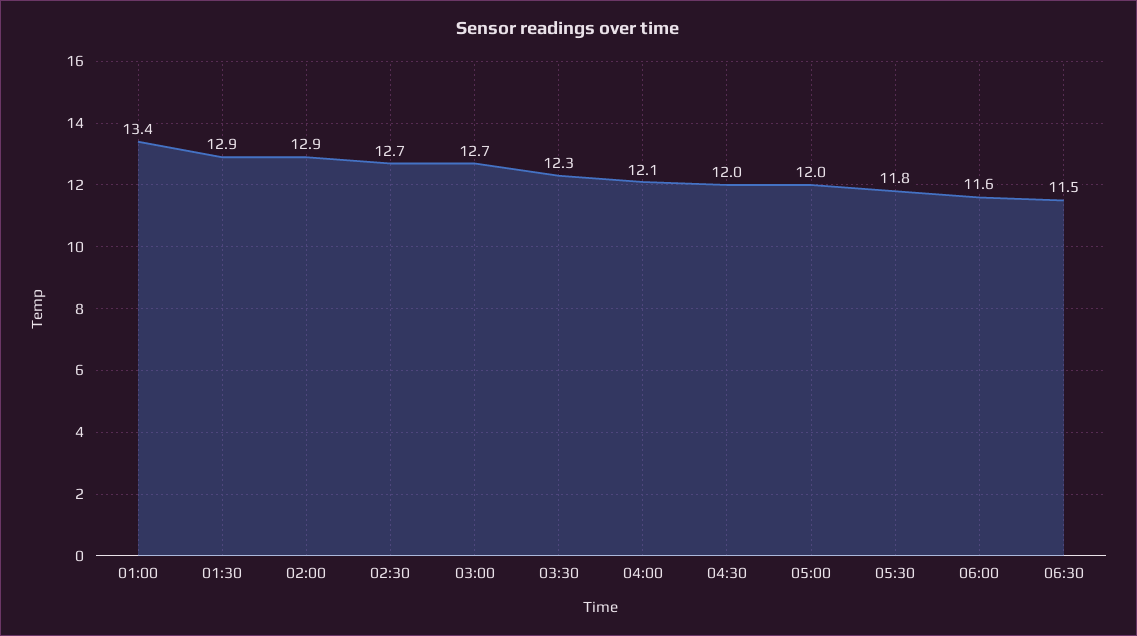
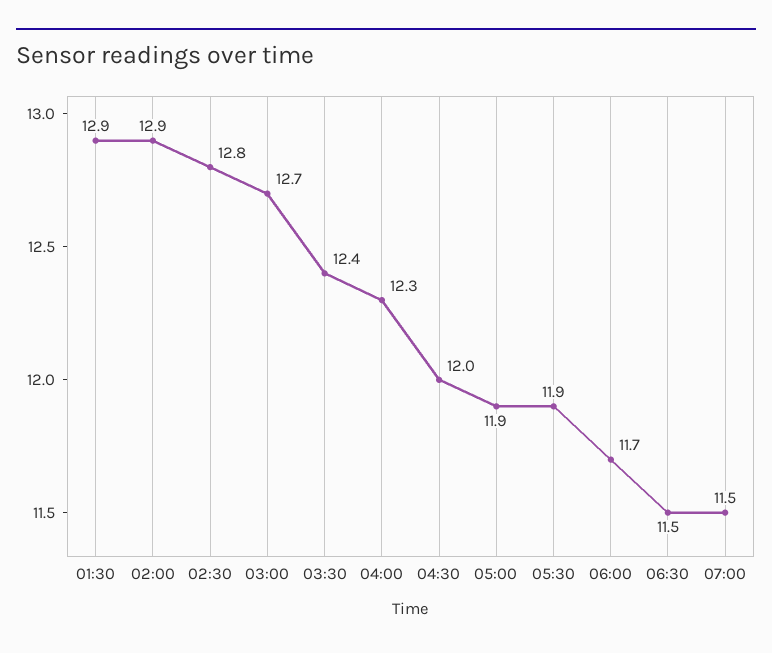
01:00: 13.4 -> none
02:30: 12.7 -> 12.8
03:30: 12.3 -> 12.4
04:00: 12.1 -> 12.3
05:00: 12 -> 11.9
05:30: 11.8 -> 11.9
06:00: 11.6 -> 11.7
07:00: none -> 11.5

